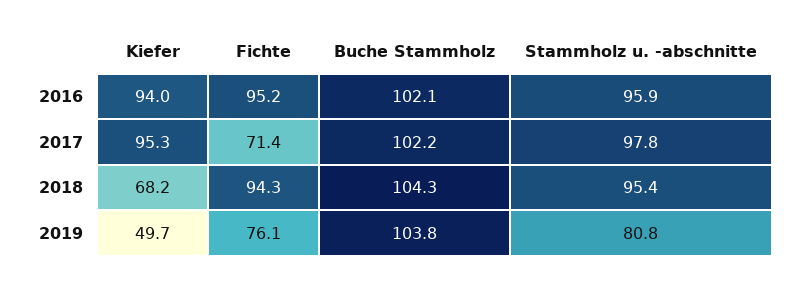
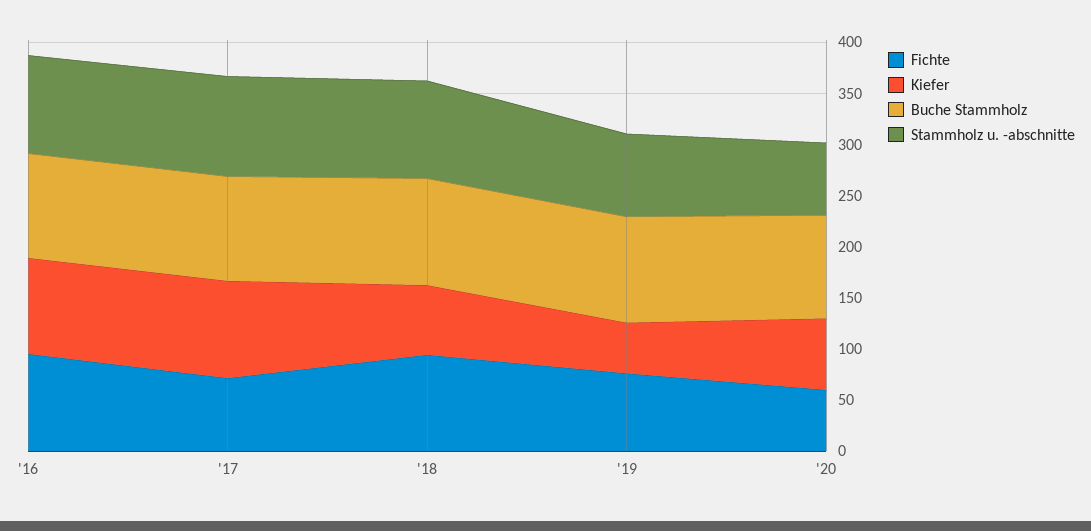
Fichte, '20: none -> 60
Kiefer, '20: none -> 70
Buche Stammholz, '20: none -> 100
Stammholz u. -abschnitte, '20: none -> 70

